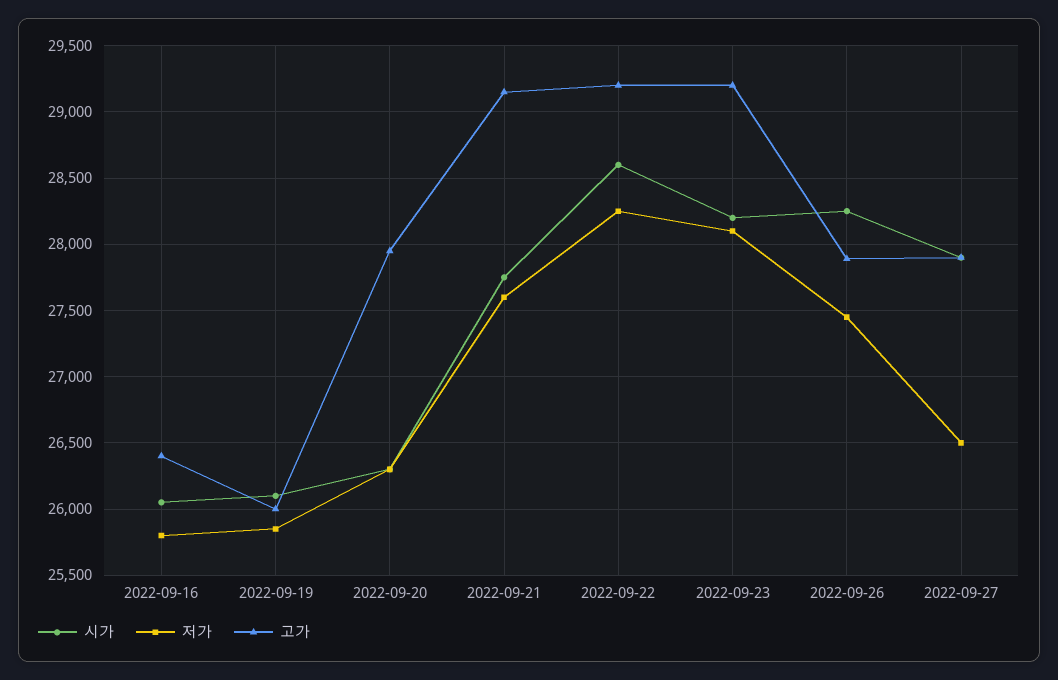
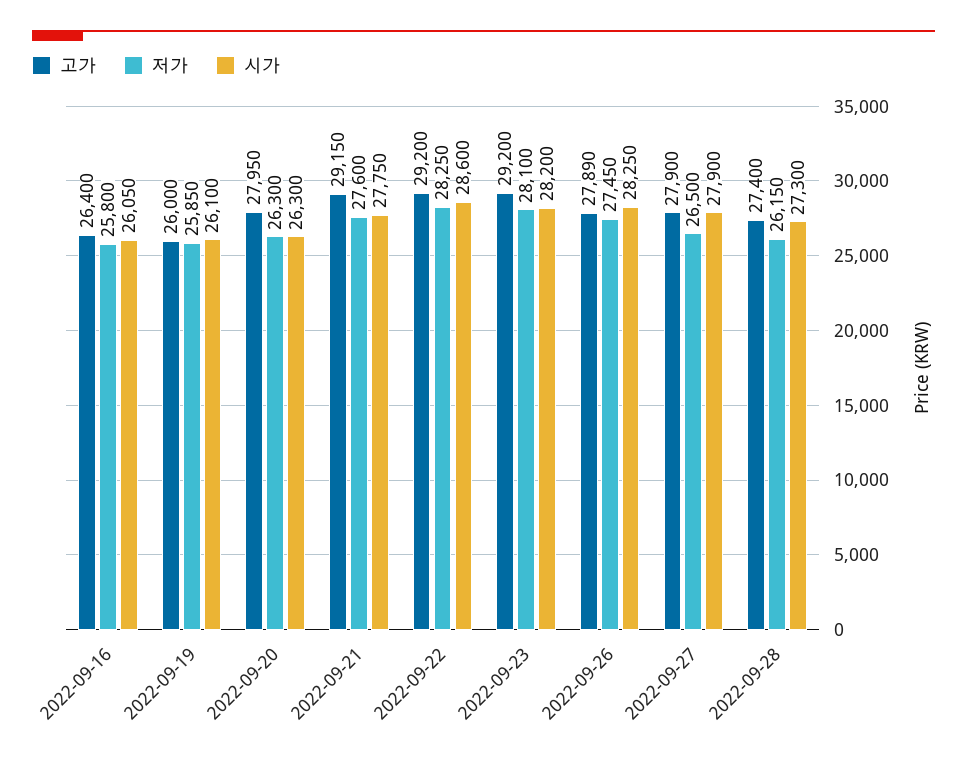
고가, 2022-09-28: none -> 27400
저가, 2022-09-28: none -> 26150
시가, 2022-09-28: none -> 27300

